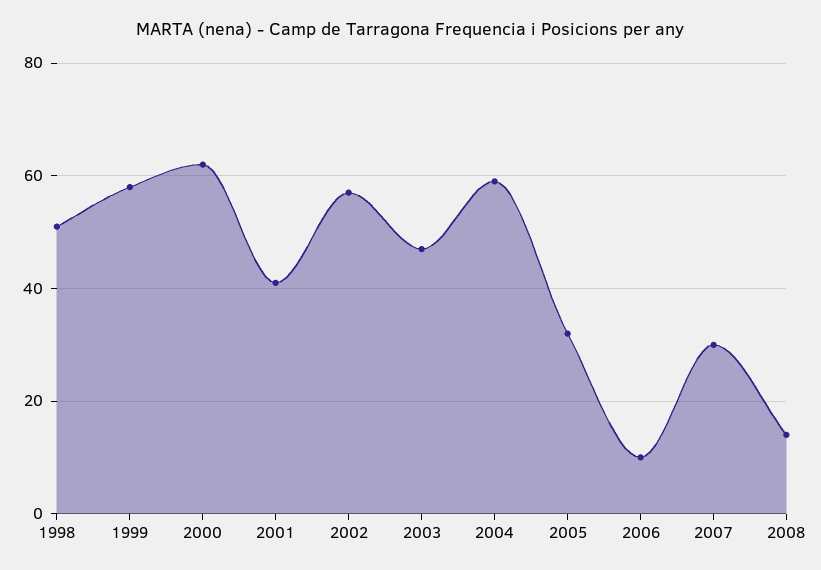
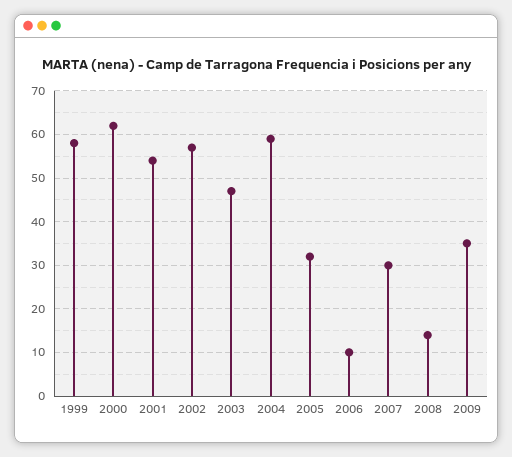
1998: 50 -> none
2001: 40 -> 55
2009: none -> 35

